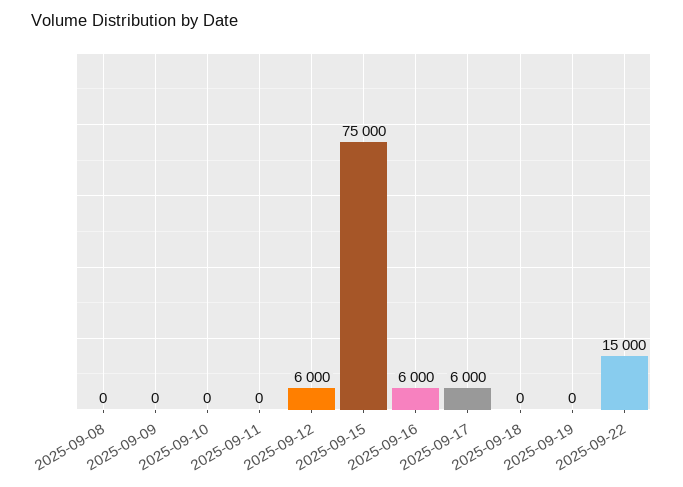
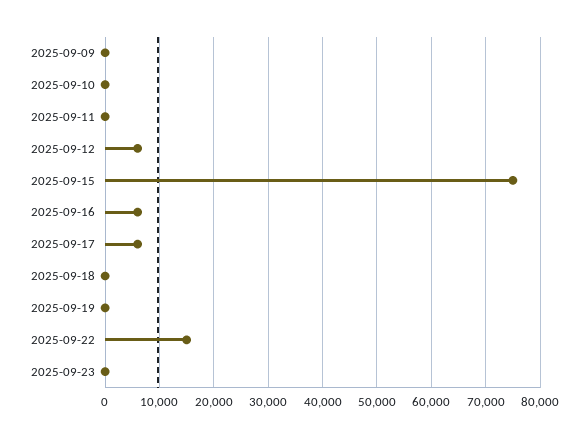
2025-09-08: 0 -> none
2025-09-23: none -> 0

